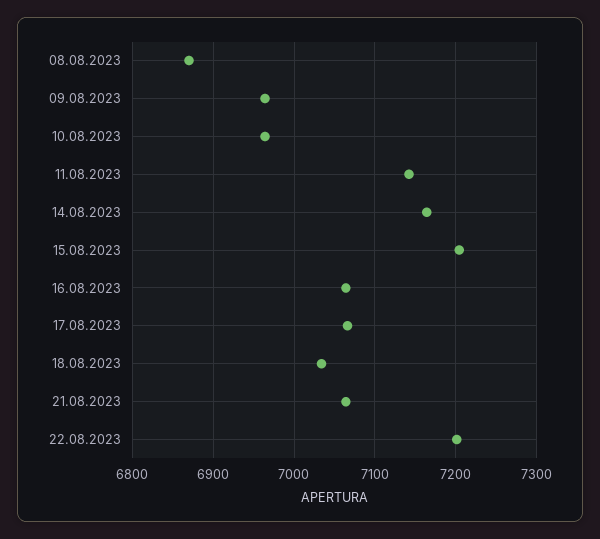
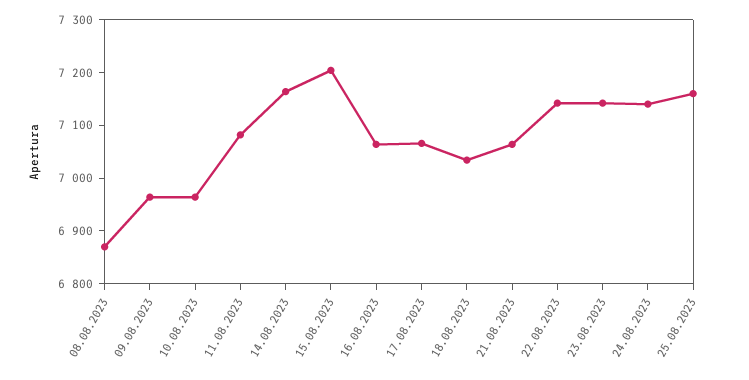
11.08.2023: 7140 -> 7080
22.08.2023: 7200 -> 7140
23.08.2023: none -> 7140
24.08.2023: none -> 7140
25.08.2023: none -> 7160

